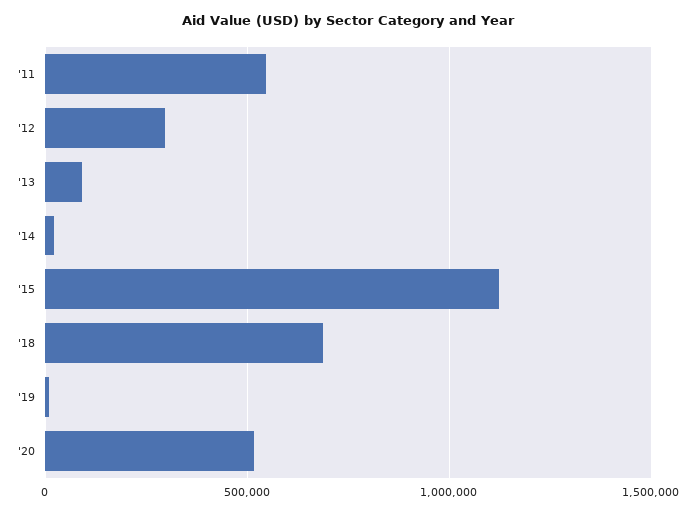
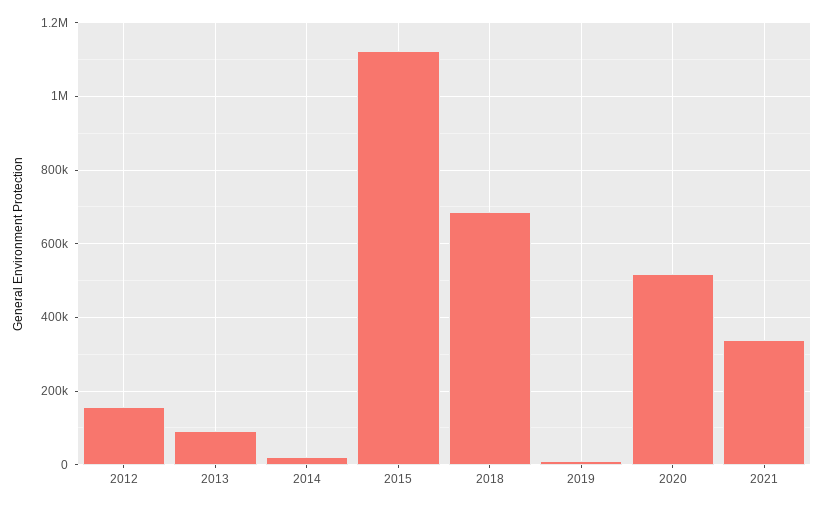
'11: 550000 -> none
'12: 300000 -> 160000
2021: none -> 340000

